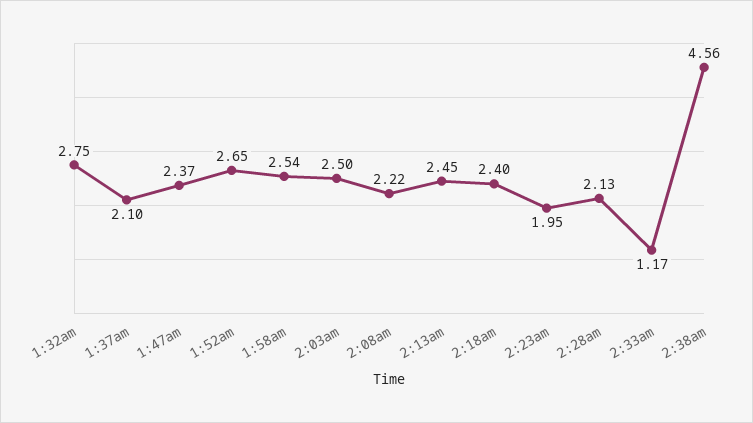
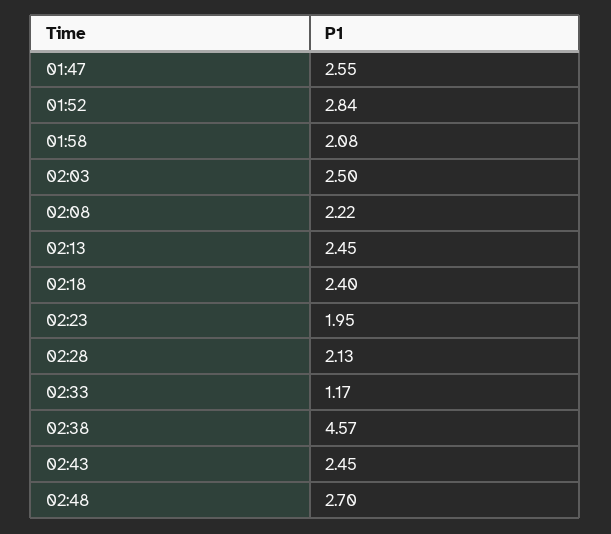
1:32am: 2.75 -> none
1:37am: 2.1 -> none
1:47am: 2.37 -> 2.55
1:52am: 2.65 -> 2.84
1:58am: 2.54 -> 2.08
2:38am: 4.56 -> 4.57
02:43: none -> 2.45
02:48: none -> 2.7

